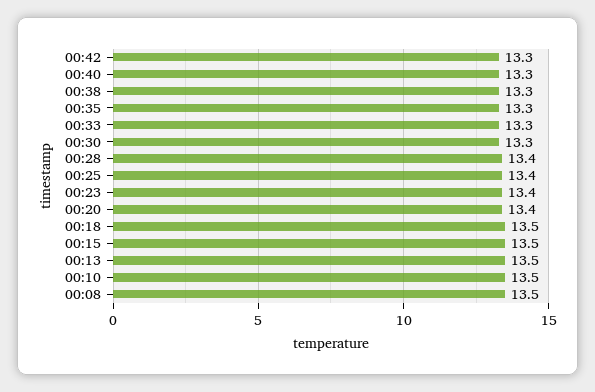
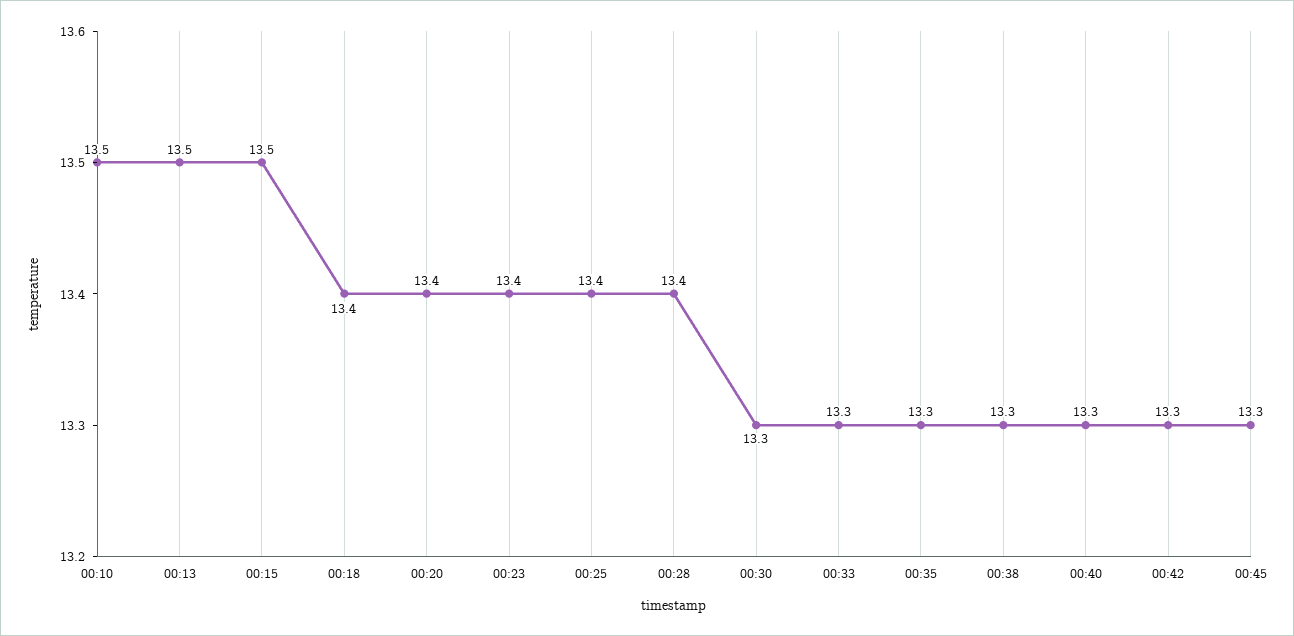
00:18: 13.5 -> 13.4
00:08: 13.5 -> none
00:45: none -> 13.3

